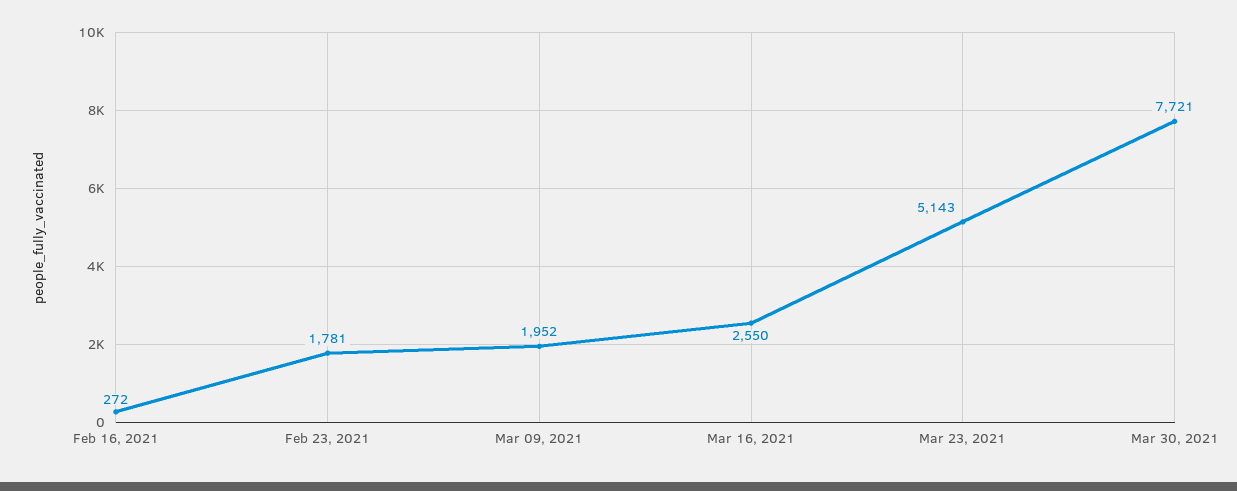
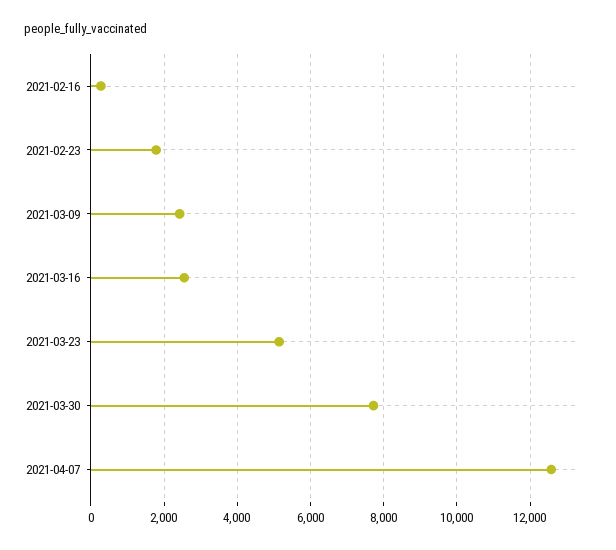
Mar 09, 2021: 1952 -> 2400
2021-04-07: none -> 12600

